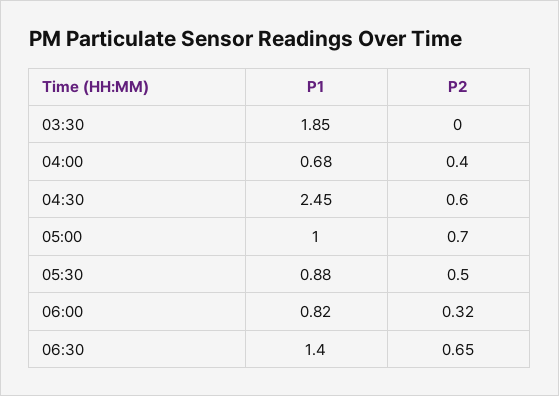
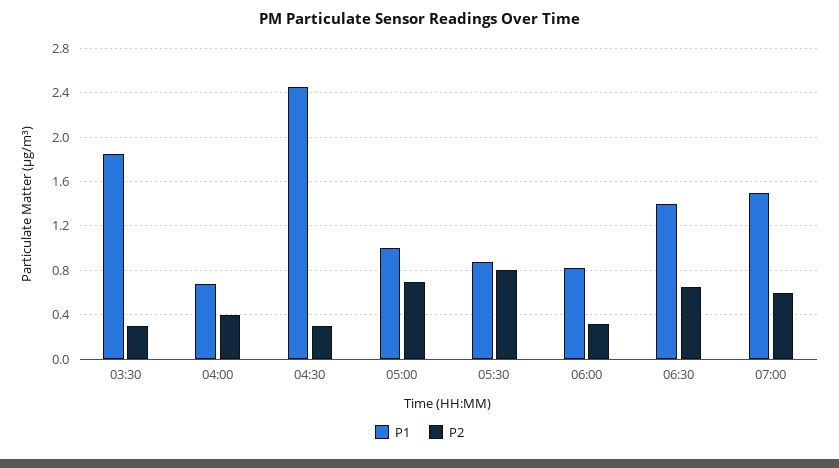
P2, 03:30: 0 -> 0.3
P2, 04:30: 0.6 -> 0.3
P2, 05:30: 0.5 -> 0.8
P1, 07:00: none -> 1.5
P2, 07:00: none -> 0.6

